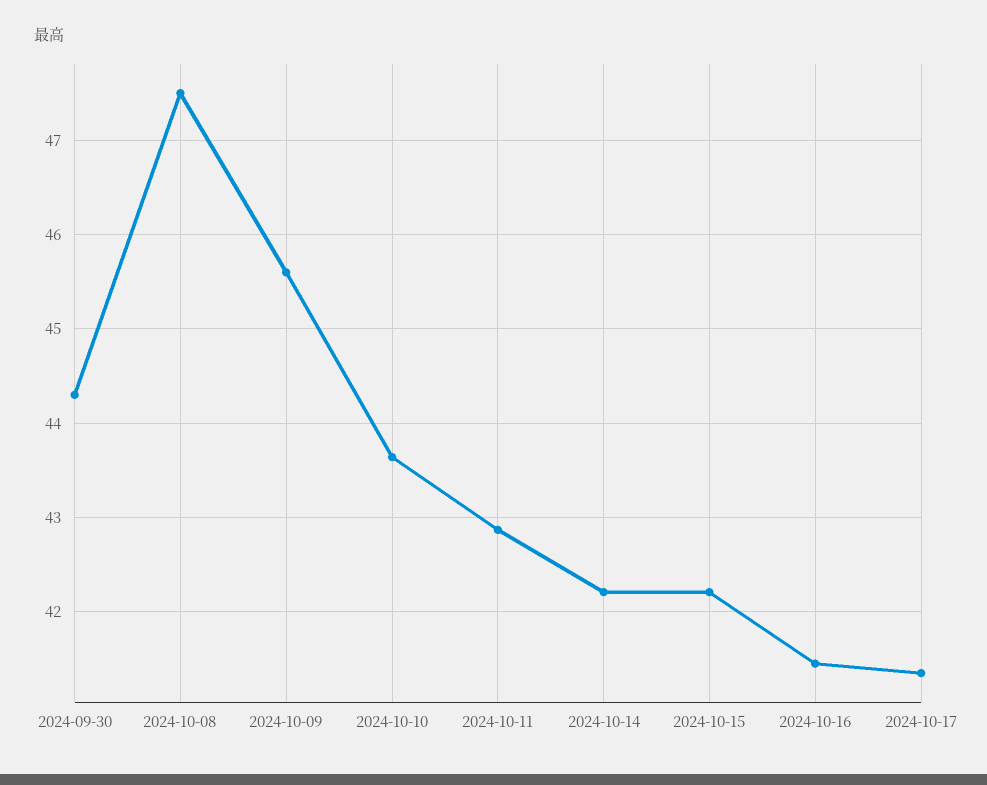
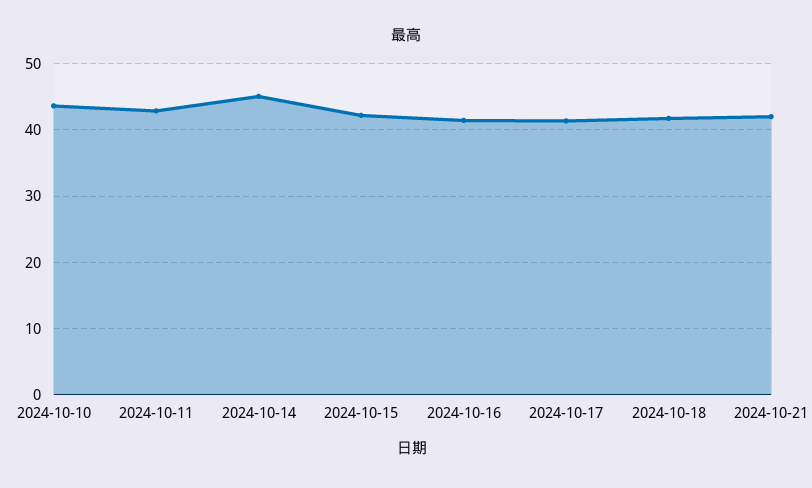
2024-09-30: 44.3 -> none
2024-10-08: 47.5 -> none
2024-10-09: 45.6 -> none
2024-10-14: 42.2 -> 45
2024-10-18: none -> 42
2024-10-21: none -> 42

